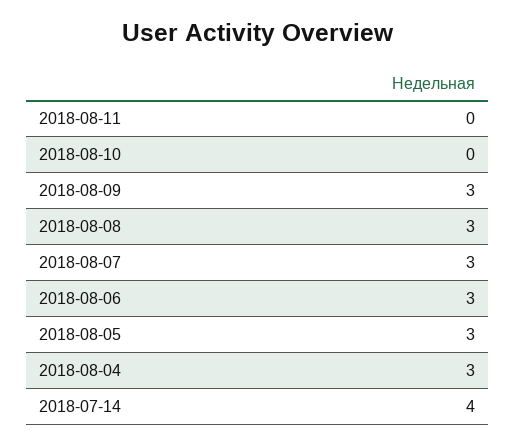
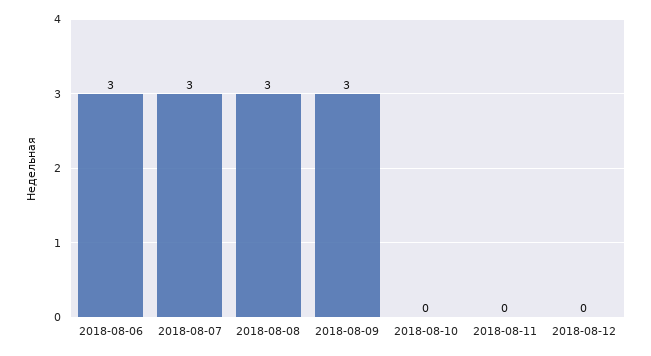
2018-08-05: 3 -> none
2018-08-04: 3 -> none
2018-07-14: 4 -> none
2018-08-12: none -> 0

